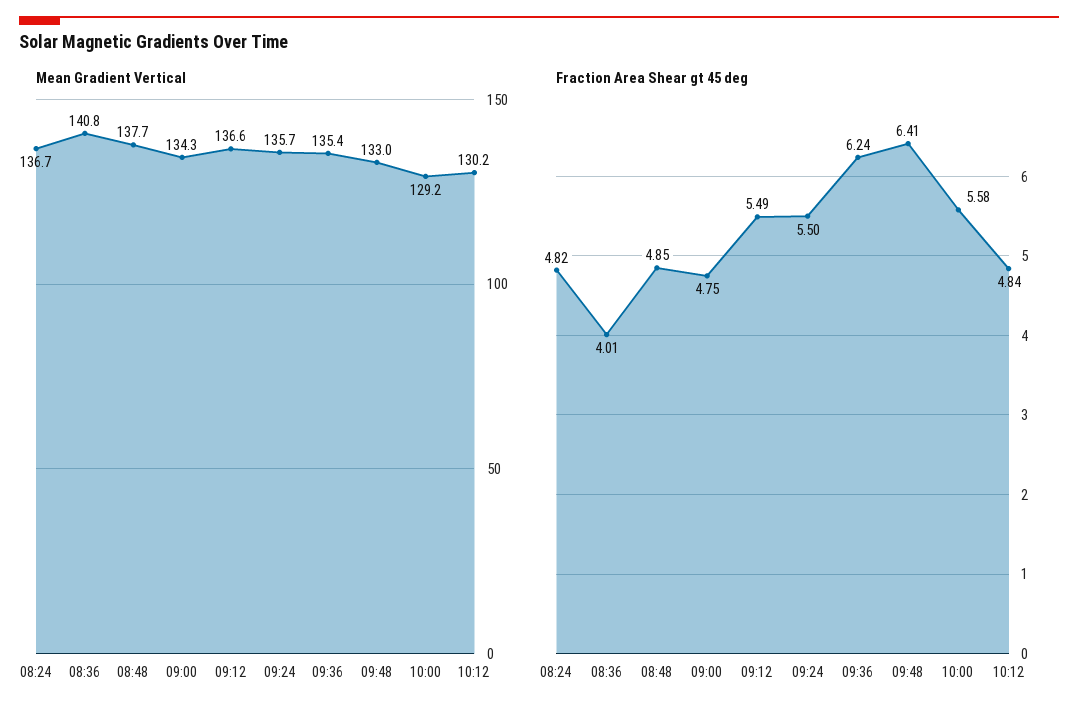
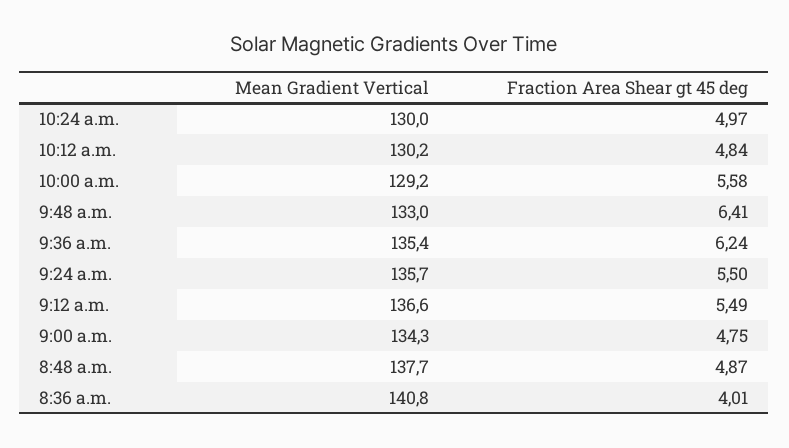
Mean Gradient Vertical, 08:24: 136.7 -> none
Fraction Area Shear gt 45 deg, 08:24: 4.82 -> none
Fraction Area Shear gt 45 deg, 08:48: 4.85 -> 4.87
Mean Gradient Vertical, 10:24 a.m.: none -> 130
Fraction Area Shear gt 45 deg, 10:24 a.m.: none -> 4.97

